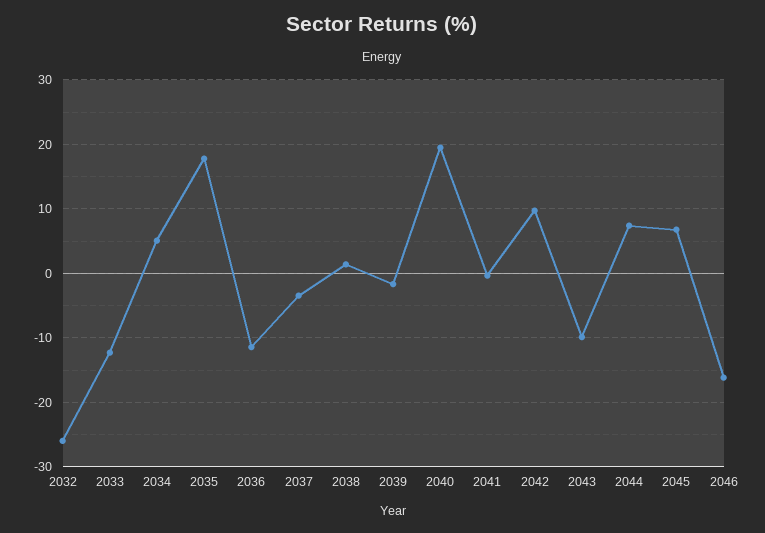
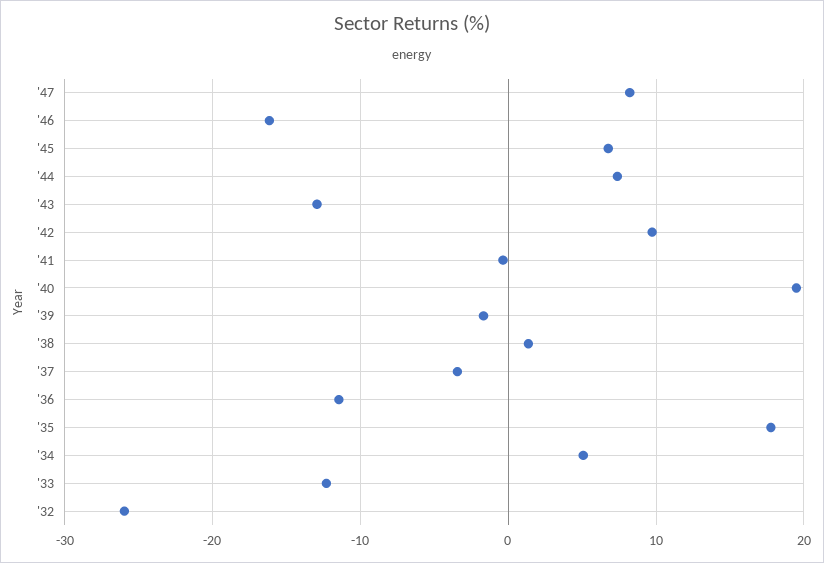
2043: -10 -> -13
'47: none -> 8

